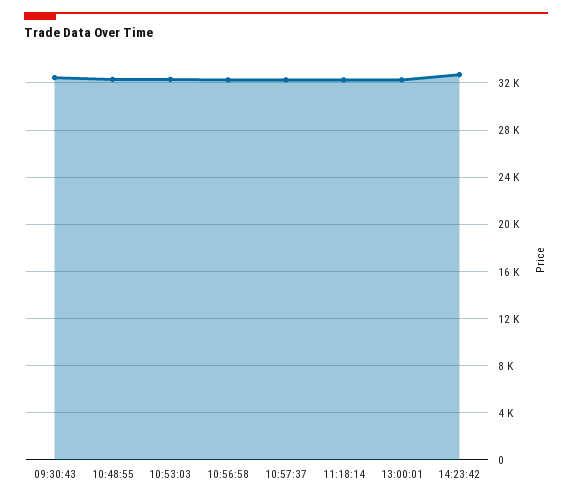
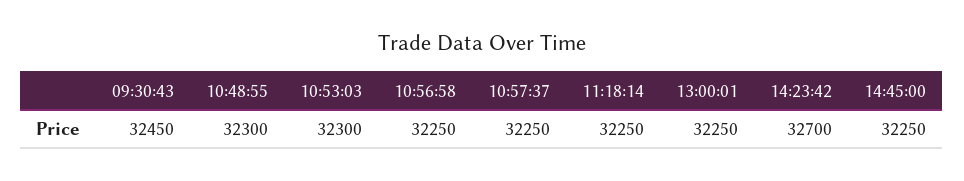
14:45:00: none -> 32250

